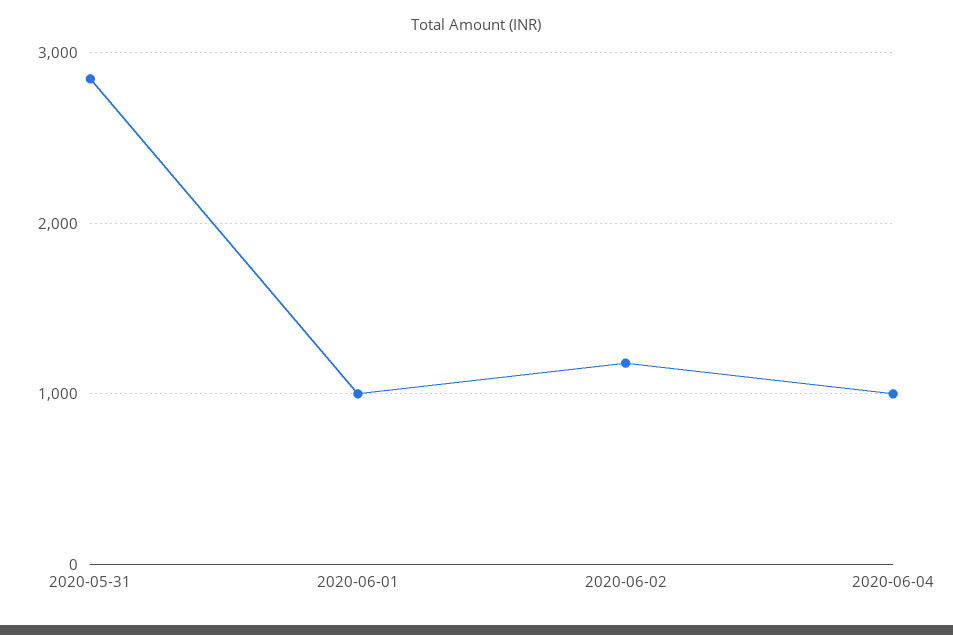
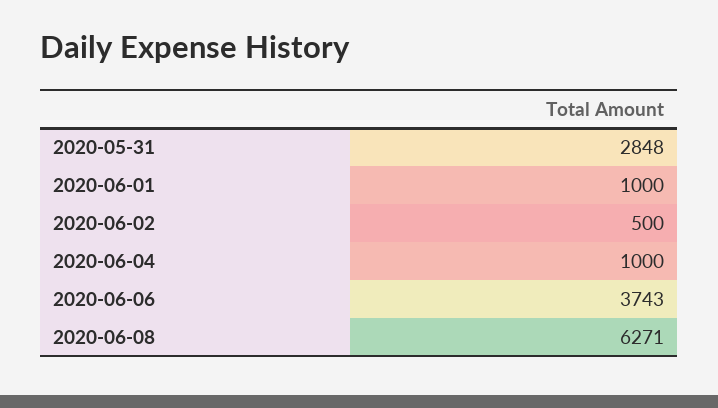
2020-06-02: 1200 -> 500
2020-06-06: none -> 3743
2020-06-08: none -> 6271

